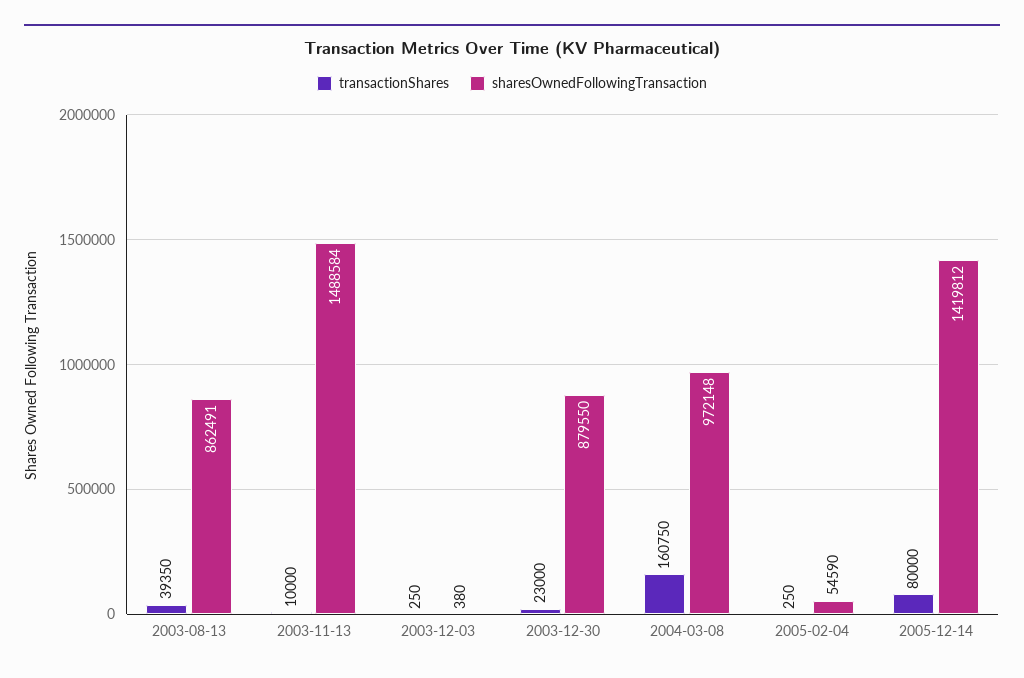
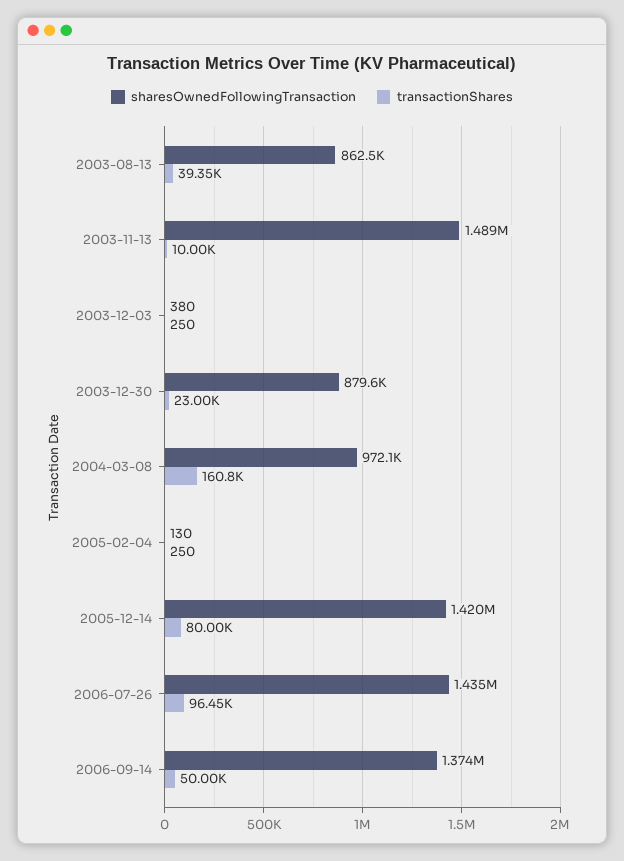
sharesOwnedFollowingTransaction, 2005-02-04: 54590 -> 130
sharesOwnedFollowingTransaction, 2006-07-26: none -> 1435000
transactionShares, 2006-07-26: none -> 96450
sharesOwnedFollowingTransaction, 2006-09-14: none -> 1374000
transactionShares, 2006-09-14: none -> 50000

